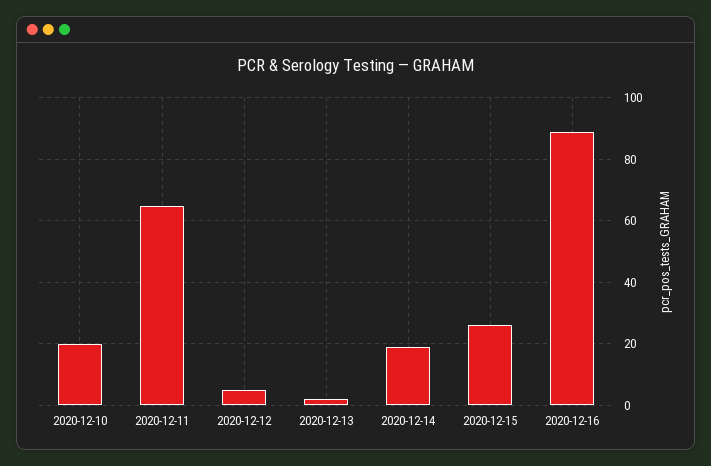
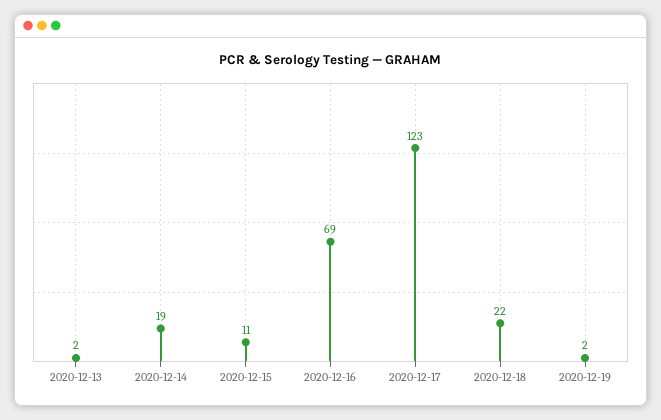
2020-12-10: 20 -> none
2020-12-11: 65 -> none
2020-12-12: 5 -> none
2020-12-15: 25 -> 11
2020-12-16: 90 -> 69
2020-12-17: none -> 123
2020-12-18: none -> 22
2020-12-19: none -> 2

